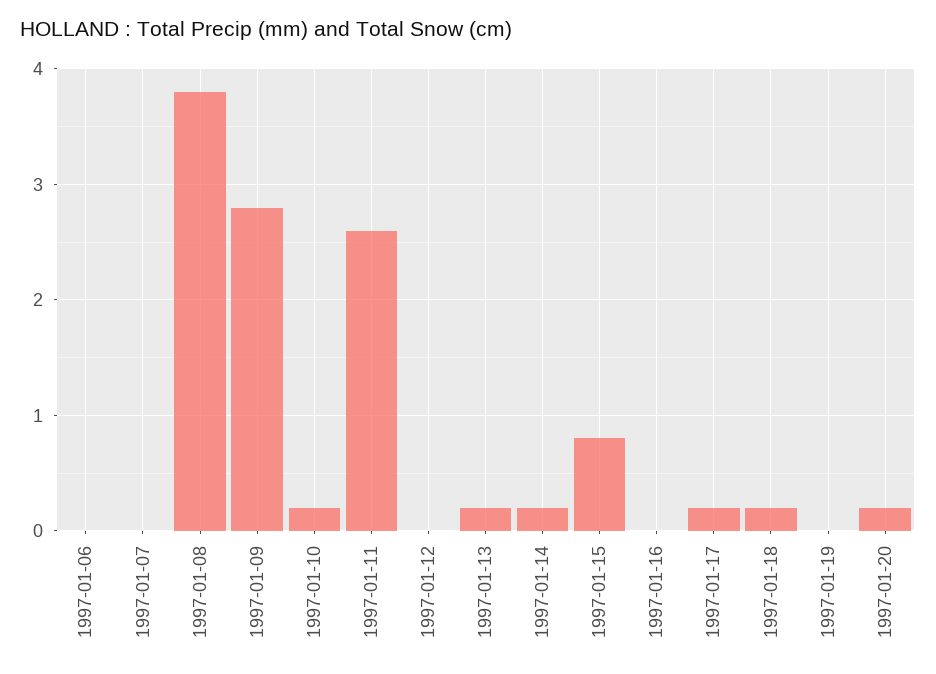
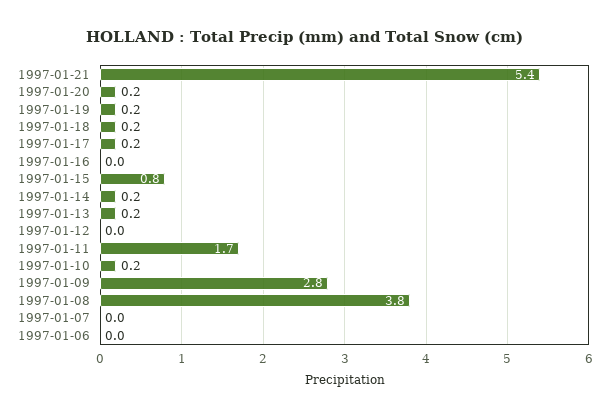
1997-01-11: 2.6 -> 1.7
1997-01-19: 0 -> 0.2
1997-01-21: none -> 5.4

